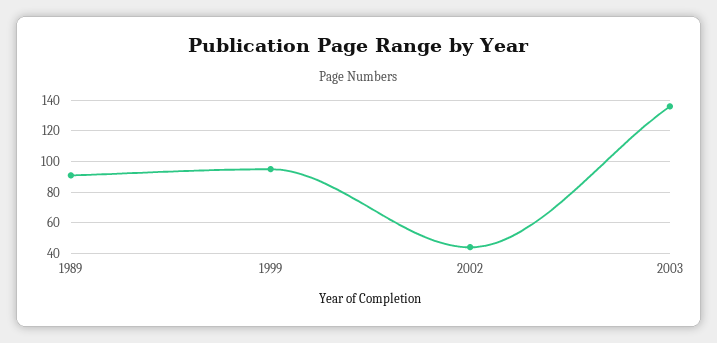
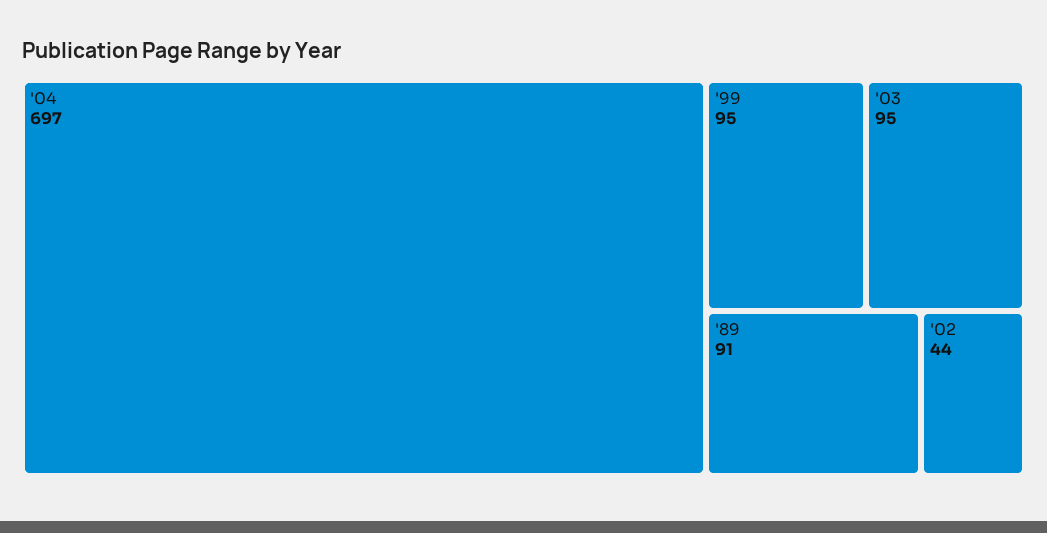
2003: 135 -> 95
'04: none -> 697

